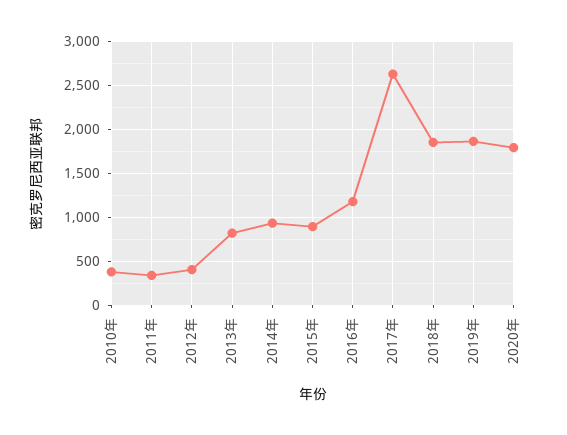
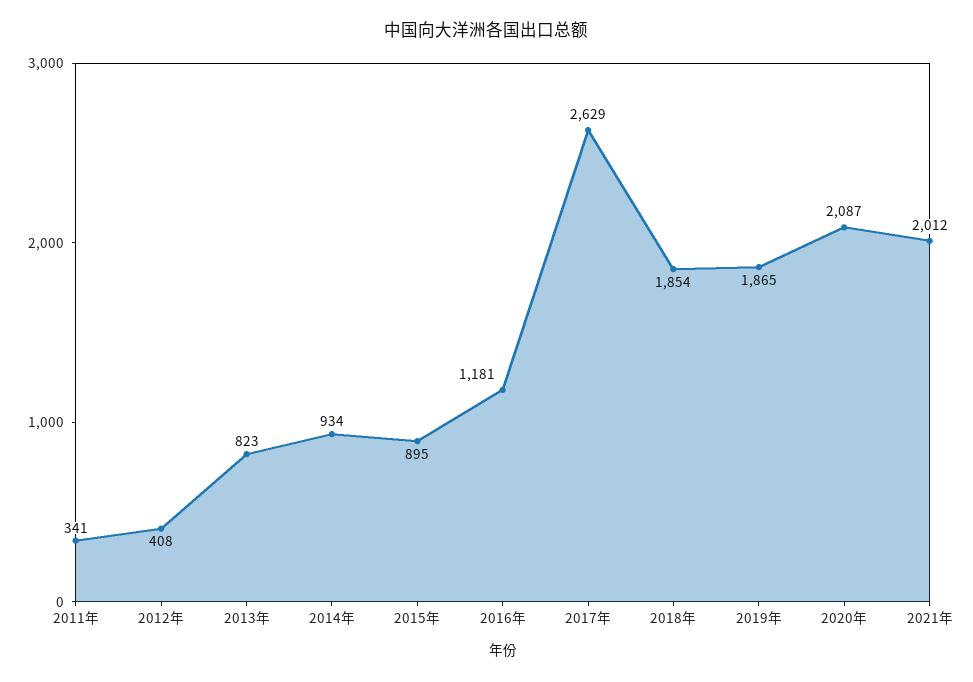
2010年: 400 -> none
2020年: 1800 -> 2087
2021年: none -> 2012

